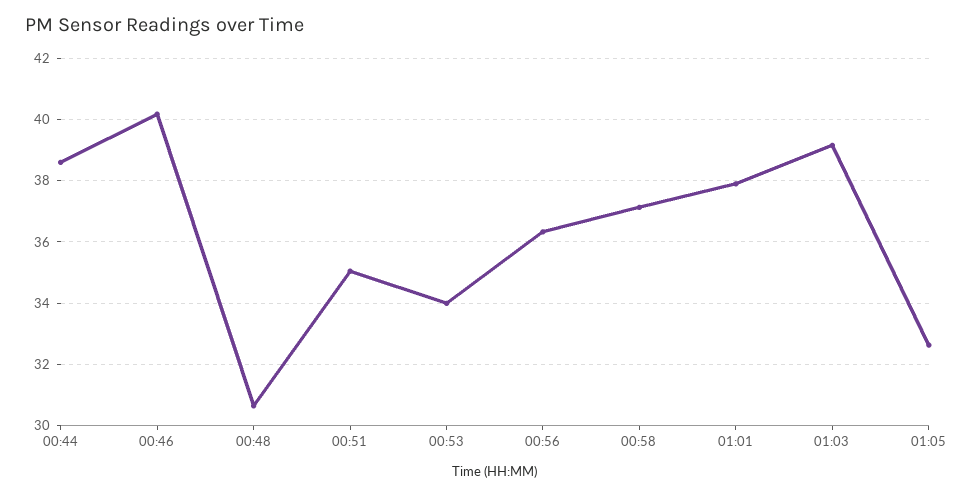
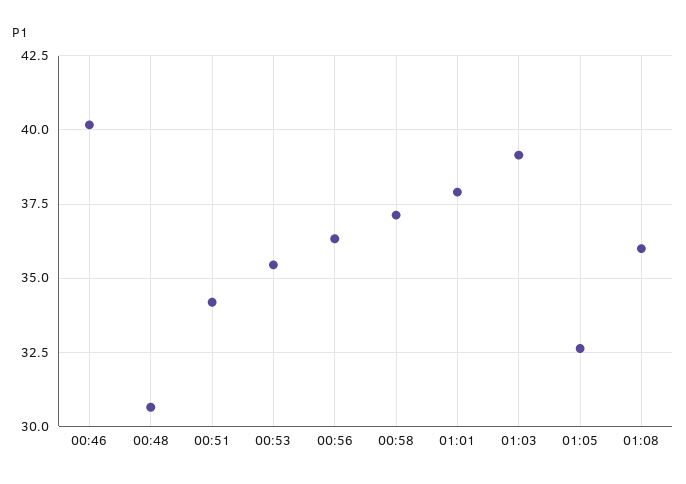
00:44: 38.6 -> none
00:51: 35 -> 34.25
00:53: 34 -> 35.5
01:08: none -> 36

